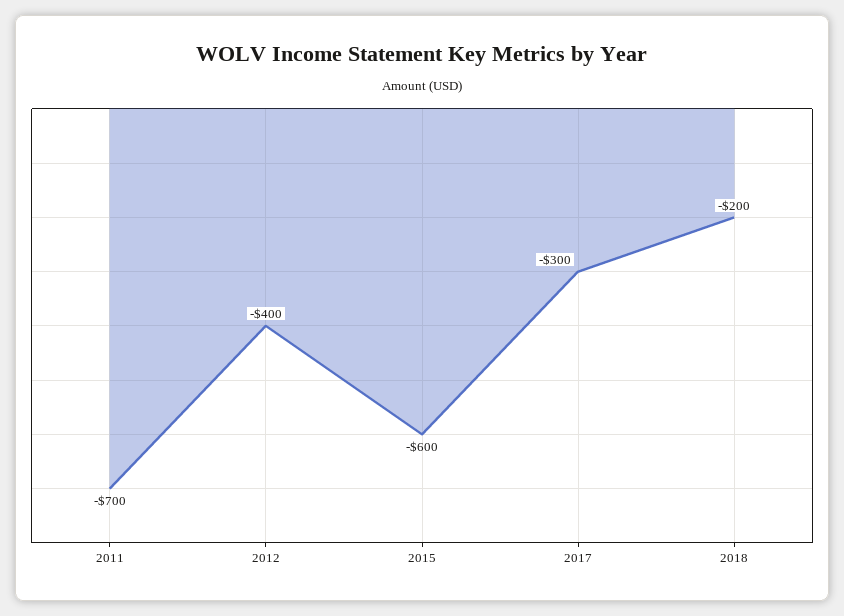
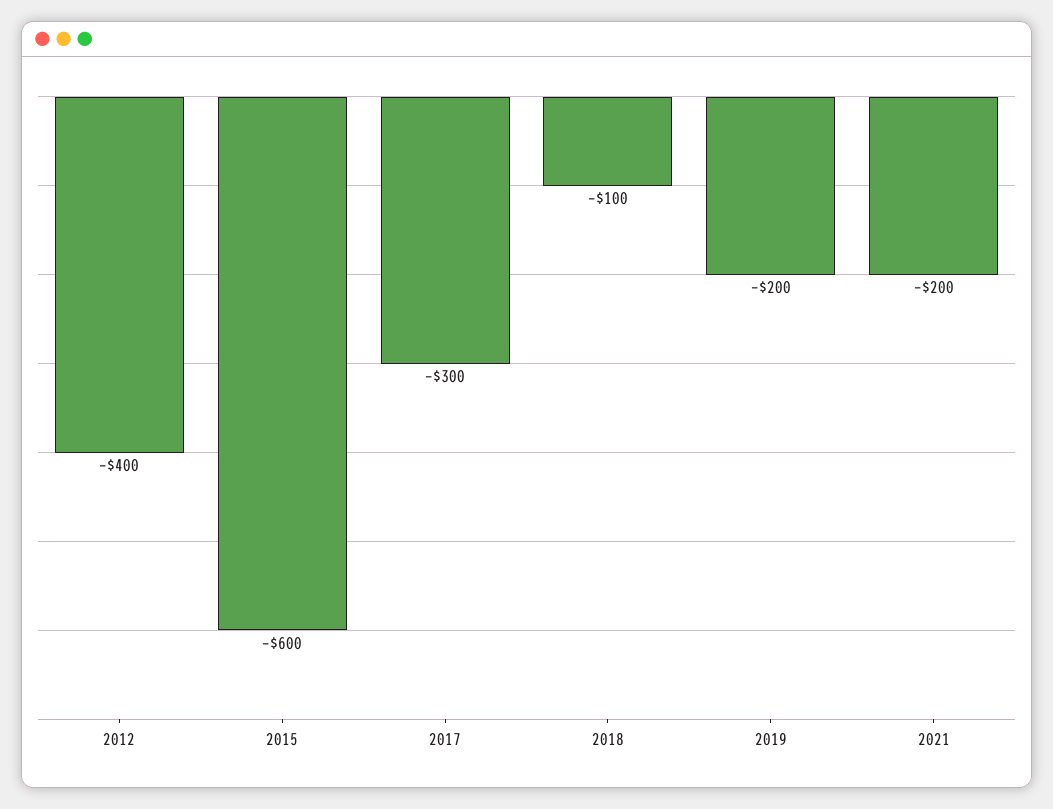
2011: -700 -> none
2018: -200 -> -100
2019: none -> -200
2021: none -> -200

